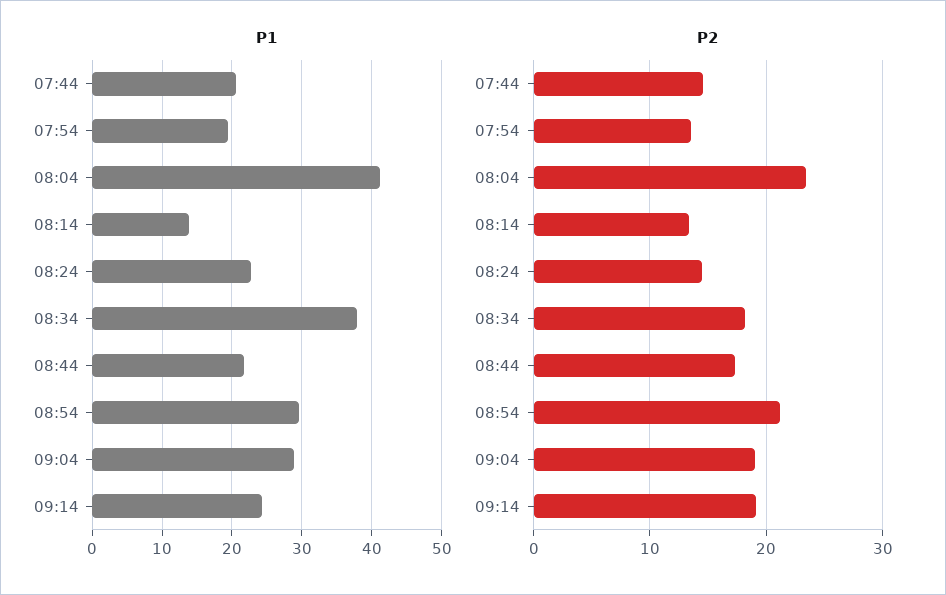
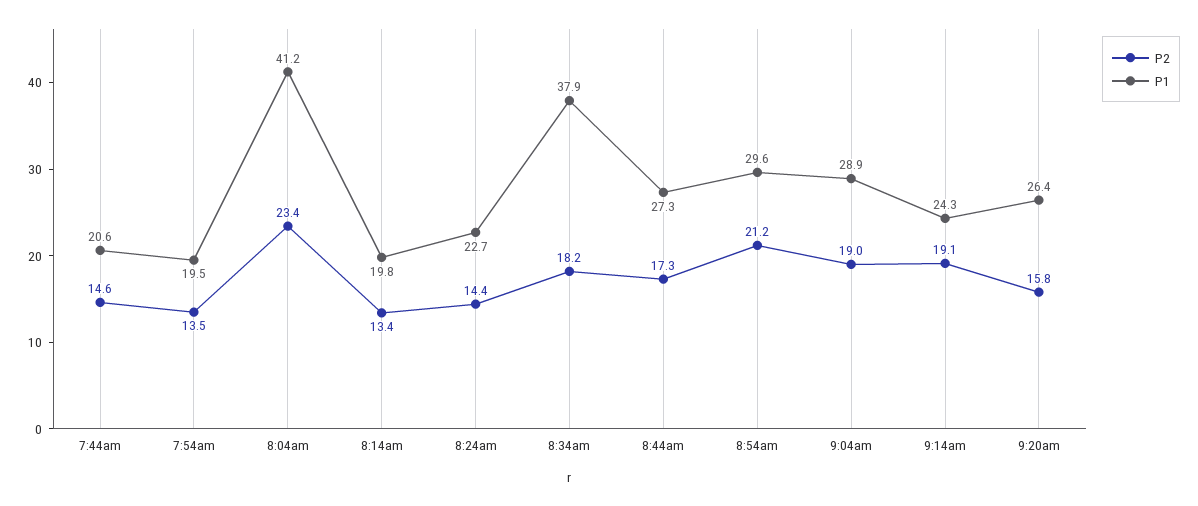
P1, 08:14: 14 -> 19.8
P1, 08:44: 22 -> 27.3
P2, 9:20am: none -> 15.8
P1, 9:20am: none -> 26.4

